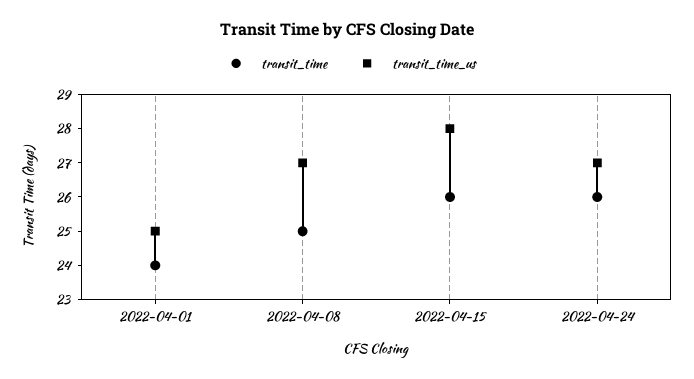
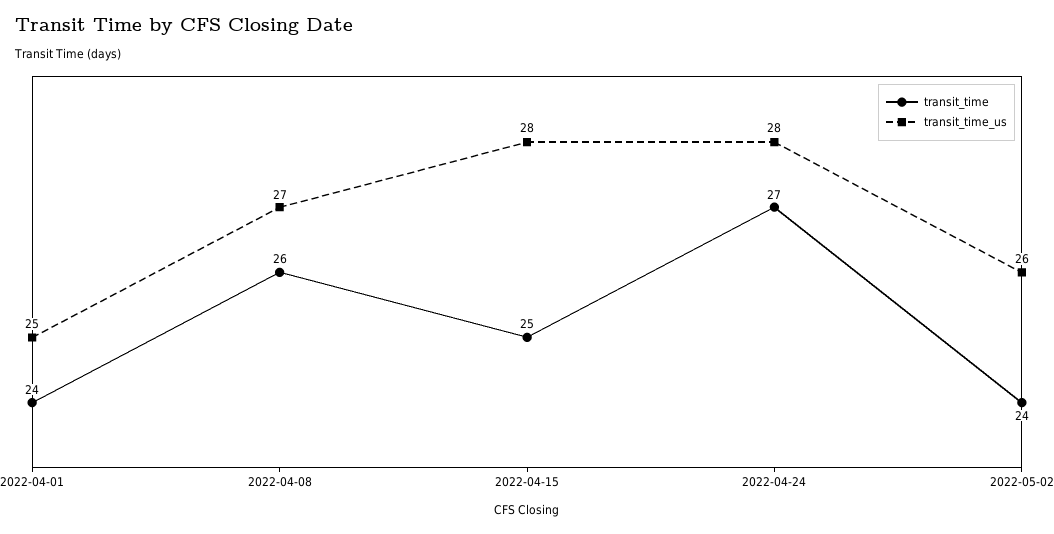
transit_time, 2022-04-08: 25 -> 26
transit_time, 2022-04-15: 26 -> 25
transit_time, 2022-04-24: 26 -> 27
transit_time_us, 2022-04-24: 27 -> 28
transit_time, 2022-05-02: none -> 24
transit_time_us, 2022-05-02: none -> 26

